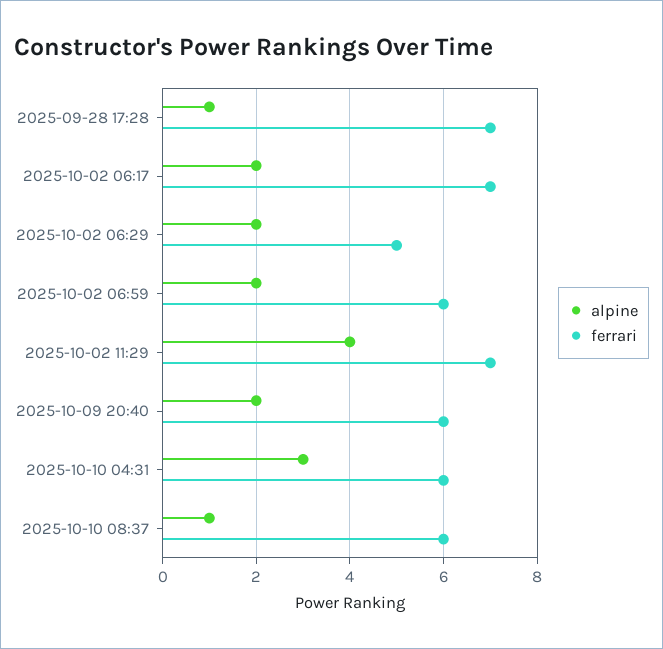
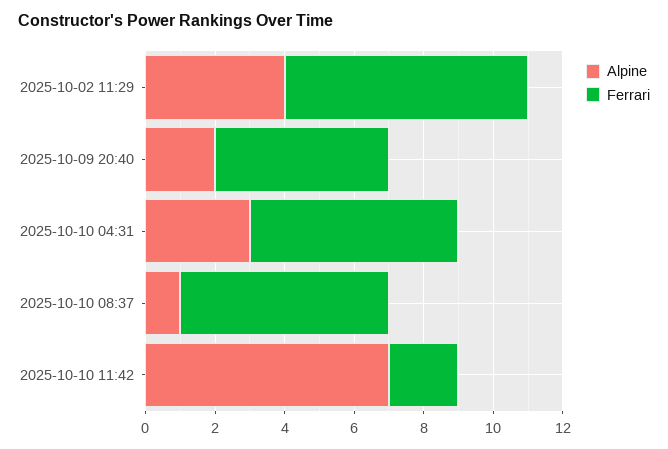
alpine, 2025-09-28 17:28: 1 -> none
ferrari, 2025-09-28 17:28: 7 -> none
alpine, 2025-10-02 06:17: 2 -> none
ferrari, 2025-10-02 06:17: 7 -> none
alpine, 2025-10-02 06:29: 2 -> none
ferrari, 2025-10-02 06:29: 5 -> none
alpine, 2025-10-02 06:59: 2 -> none
ferrari, 2025-10-02 06:59: 6 -> none
ferrari, 2025-10-09 20:40: 6 -> 5
alpine, 2025-10-10 11:42: none -> 7
ferrari, 2025-10-10 11:42: none -> 2

